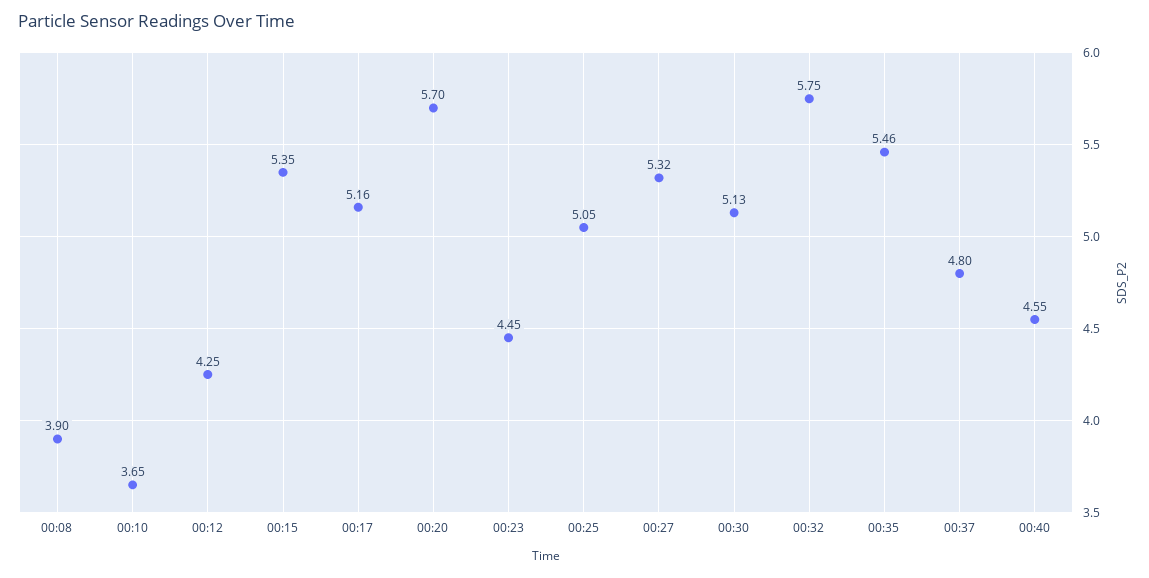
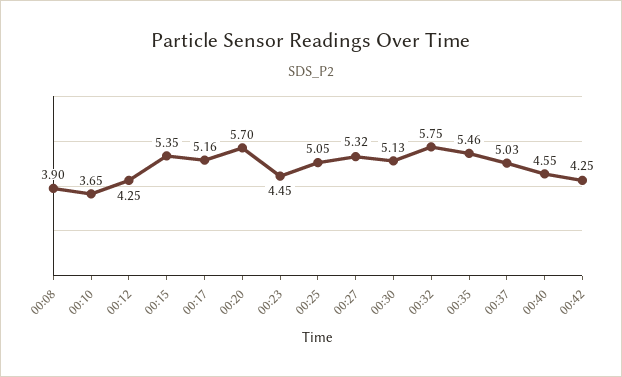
00:37: 4.8 -> 5.03
00:42: none -> 4.25

